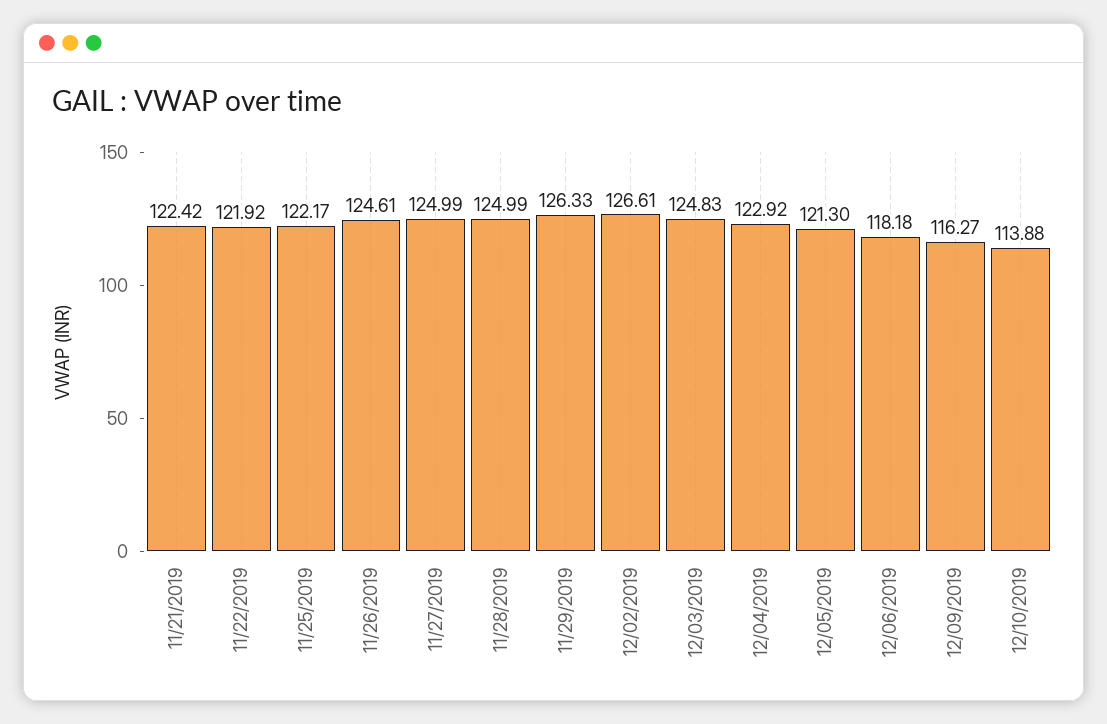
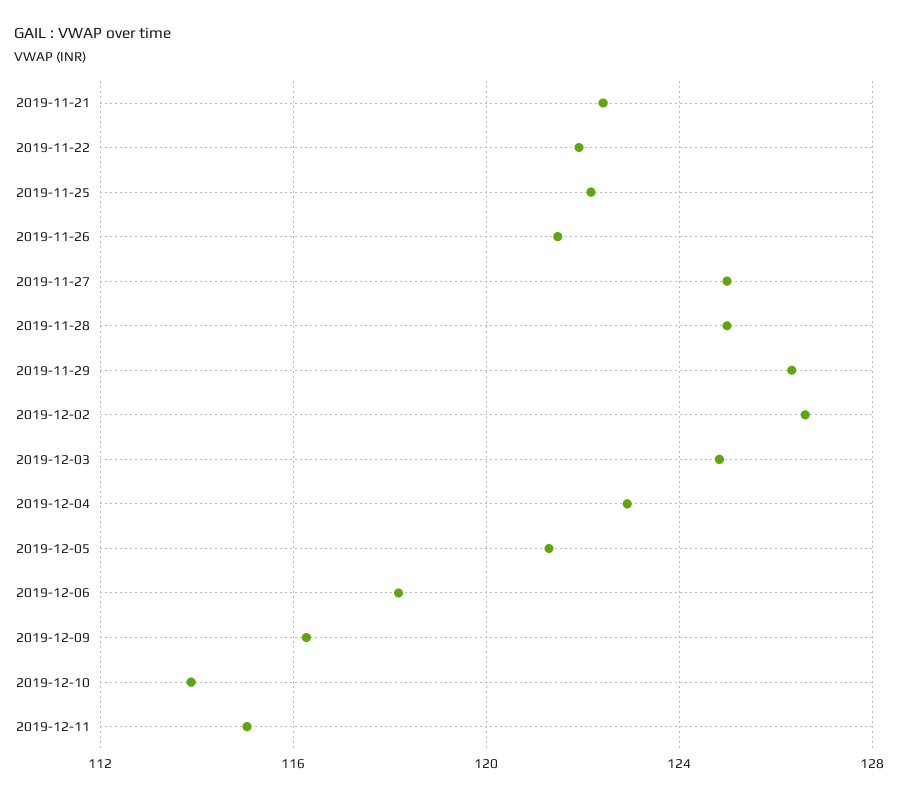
11/26/2019: 124.61 -> 121.5
2019-12-11: none -> 115

